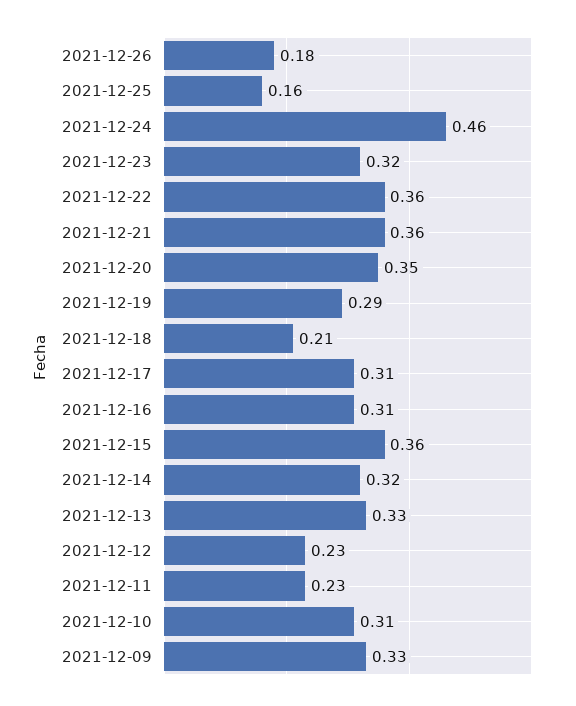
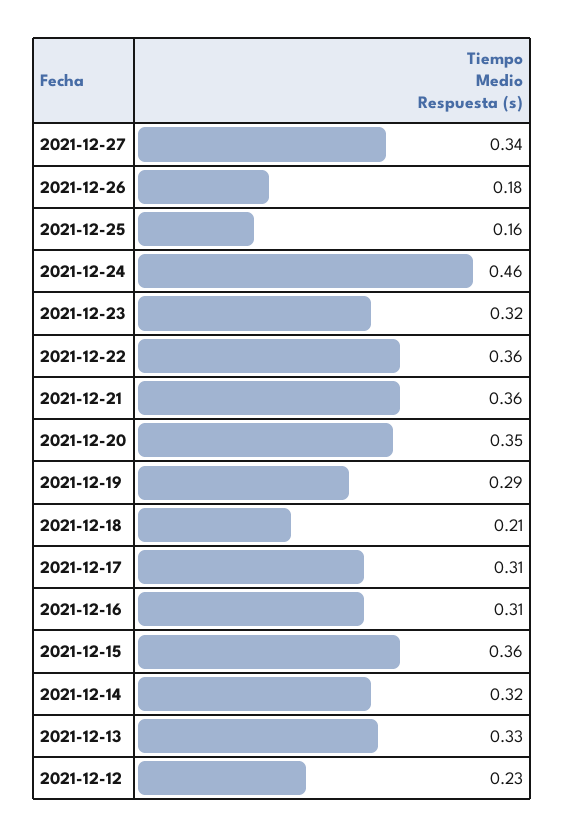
2021-12-11: 0.23 -> none
2021-12-10: 0.31 -> none
2021-12-09: 0.33 -> none
2021-12-27: none -> 0.34

